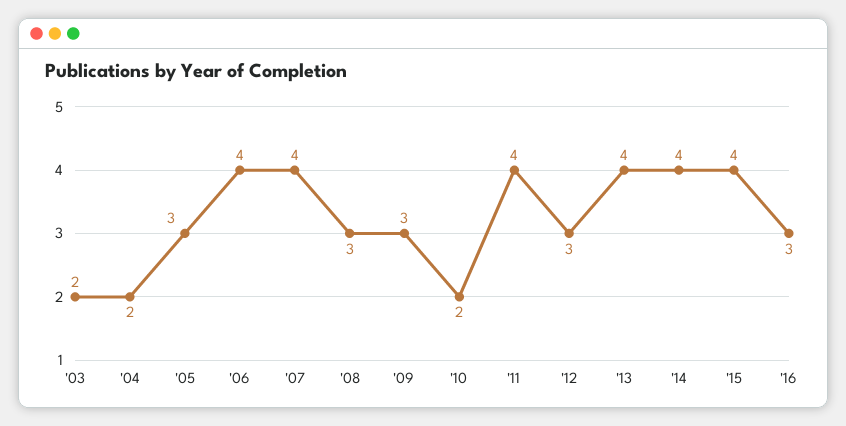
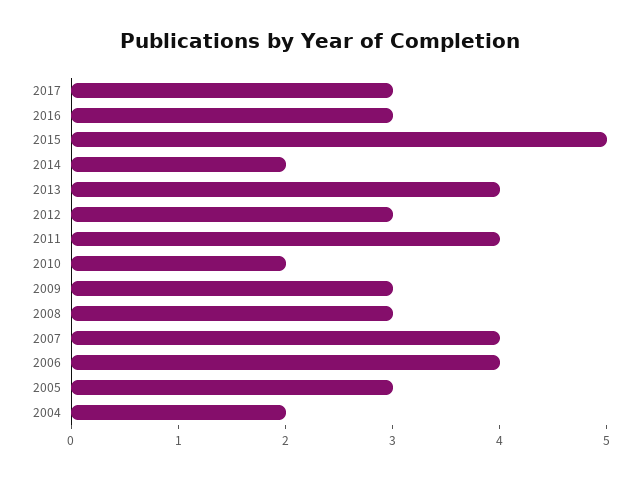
'03: 2 -> none
'14: 4 -> 2
'15: 4 -> 5
2017: none -> 3

